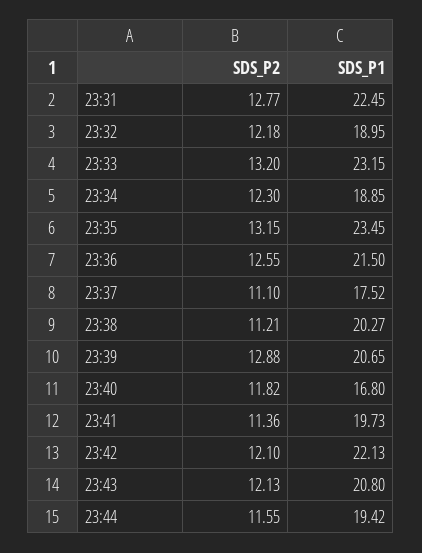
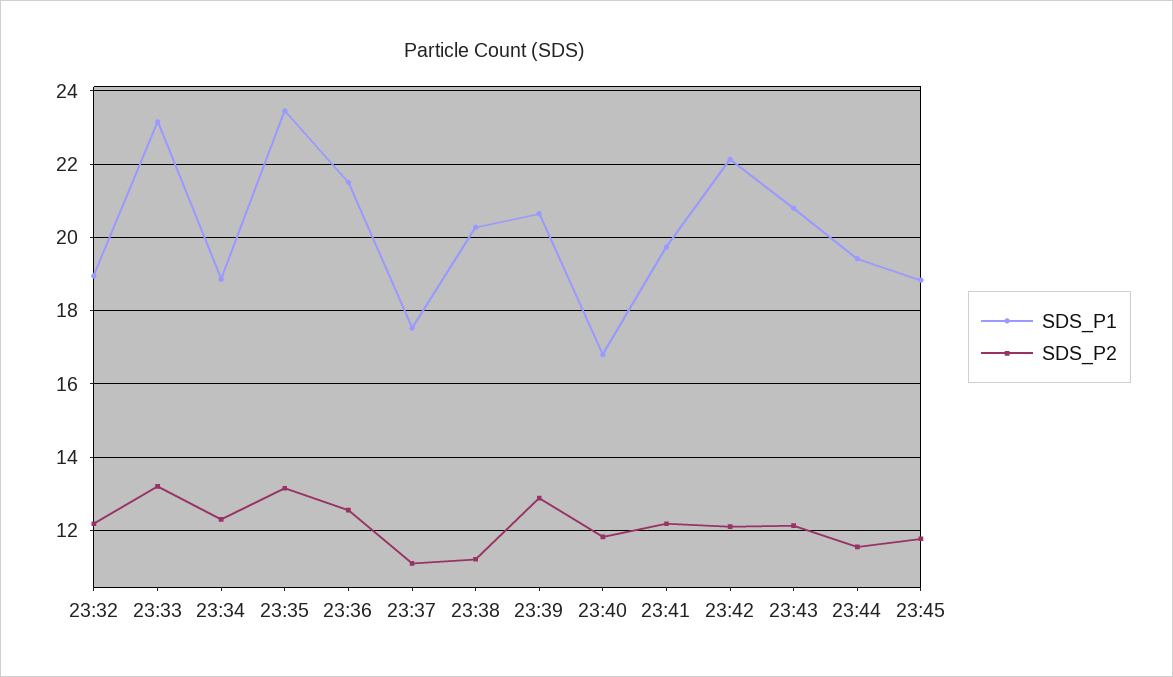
SDS_P2, 23:31: 12.77 -> none
SDS_P1, 23:31: 22.45 -> none
SDS_P2, 23:41: 11.36 -> 12.2
SDS_P1, 23:45: none -> 18.8
SDS_P2, 23:45: none -> 11.8

